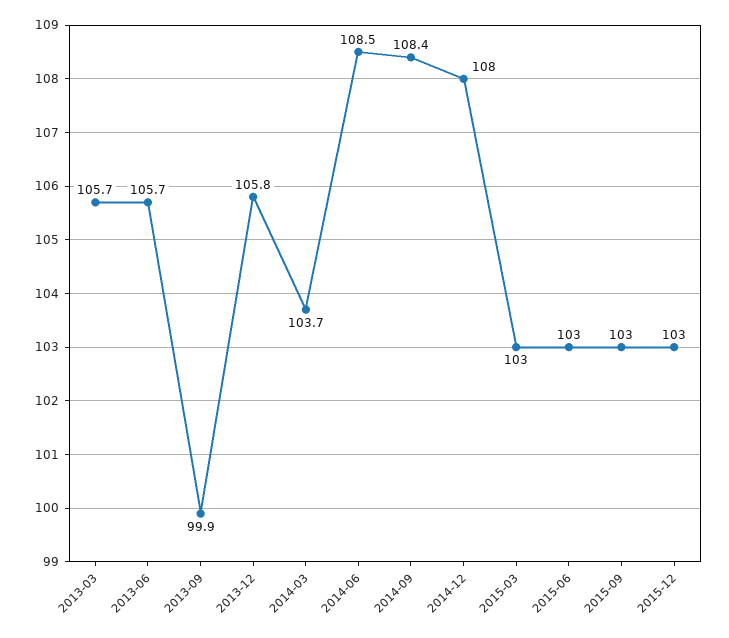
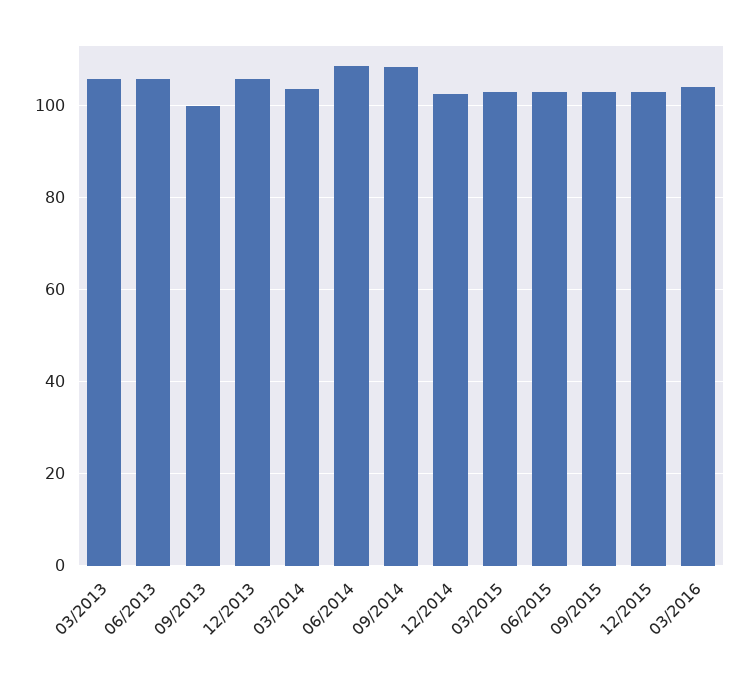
2014-12: 108 -> 102
03/2016: none -> 104

